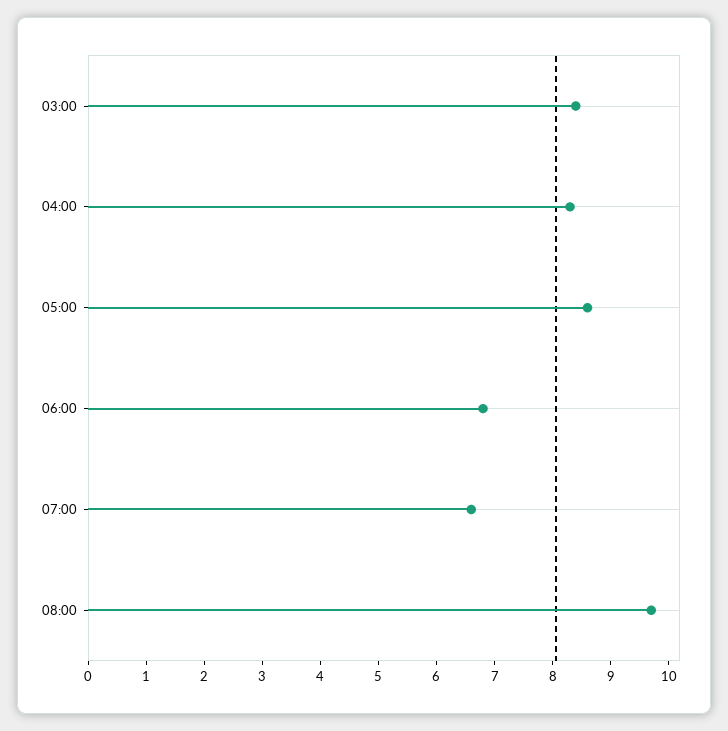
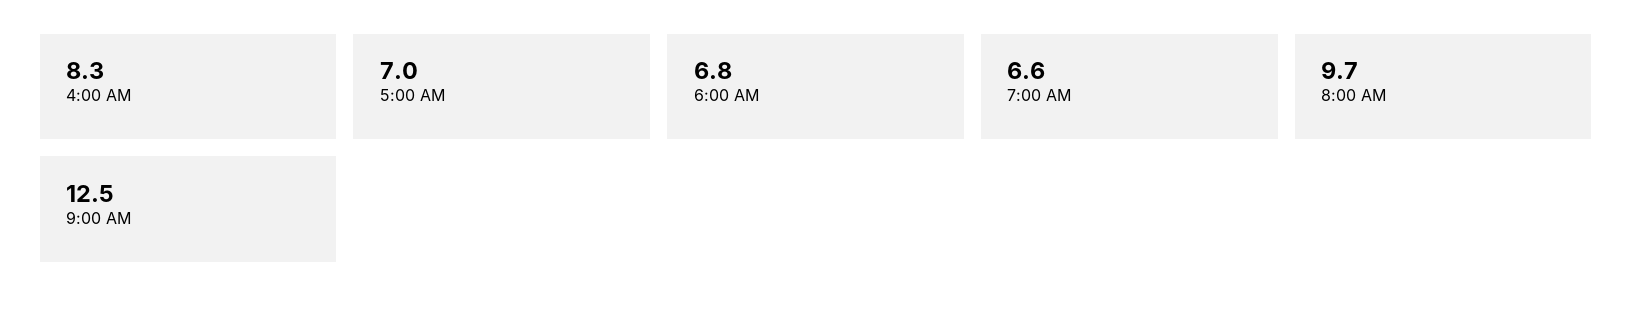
03:00: 8.5 -> none
05:00: 8.5 -> 7
9:00 AM: none -> 12.5

